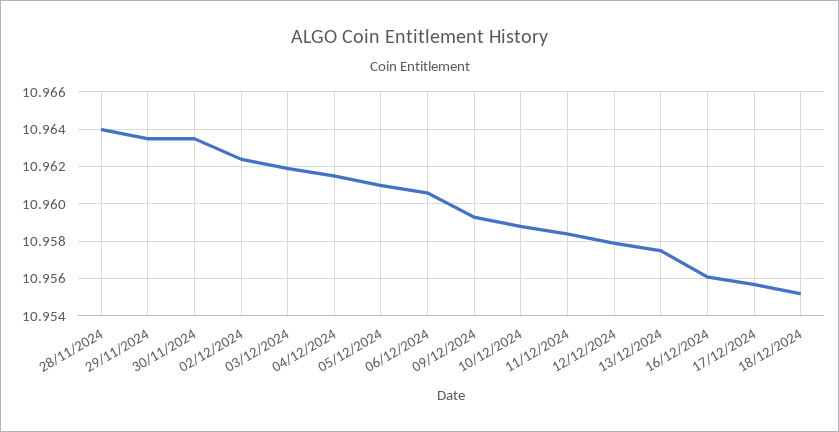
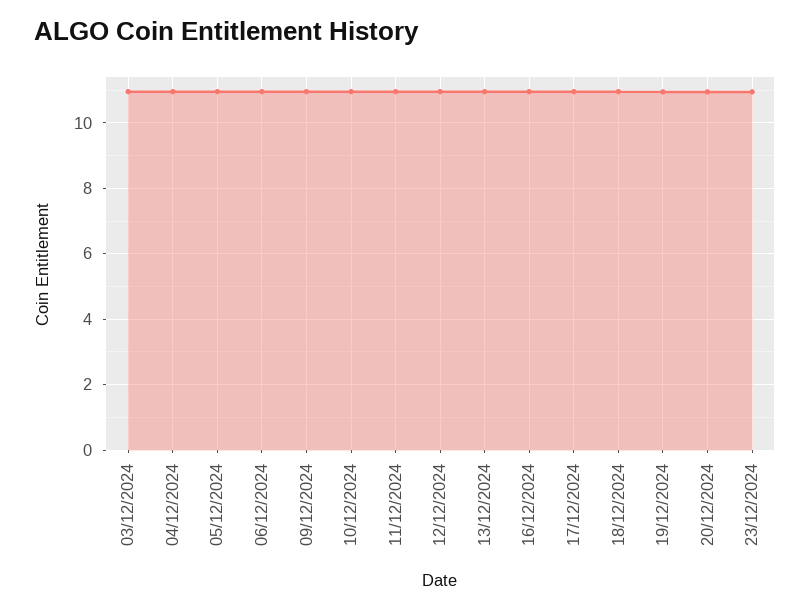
28/11/2024: 10.964 -> none
29/11/2024: 10.9635 -> none
30/11/2024: 10.9635 -> none
02/12/2024: 10.9625 -> none
19/12/2024: none -> 11
20/12/2024: none -> 11
23/12/2024: none -> 11

